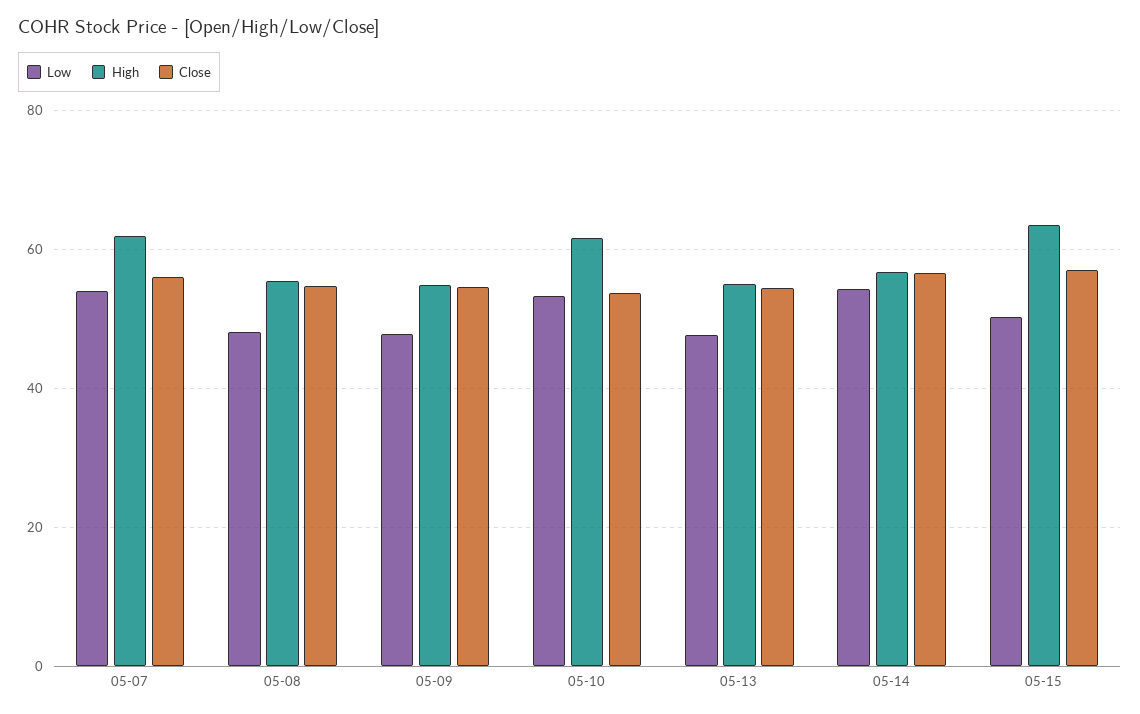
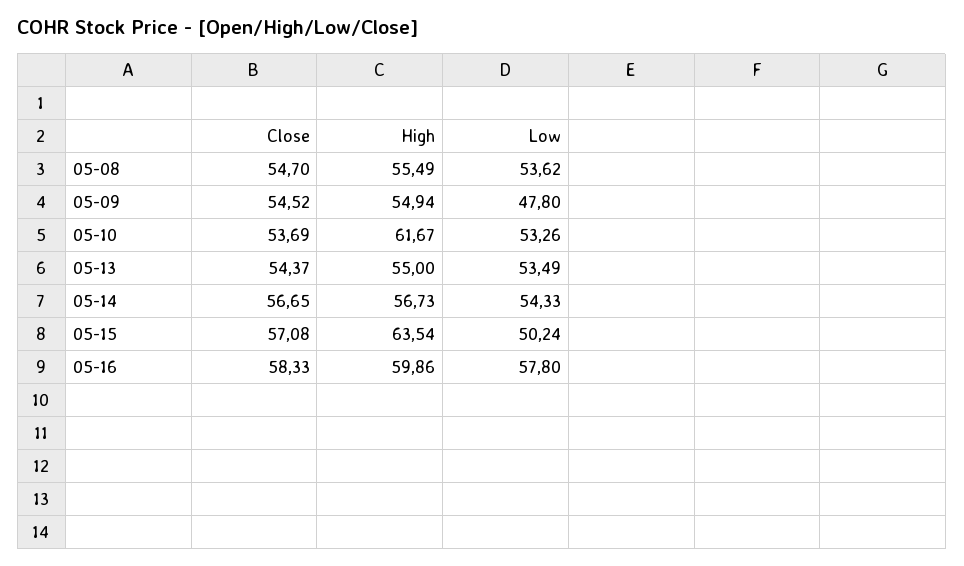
Low, 05-07: 54 -> none
High, 05-07: 62 -> none
Close, 05-07: 56 -> none
Low, 05-08: 48 -> 53.62
Low, 05-13: 48 -> 53.49
Close, 05-16: none -> 58.33
High, 05-16: none -> 59.86
Low, 05-16: none -> 57.8

